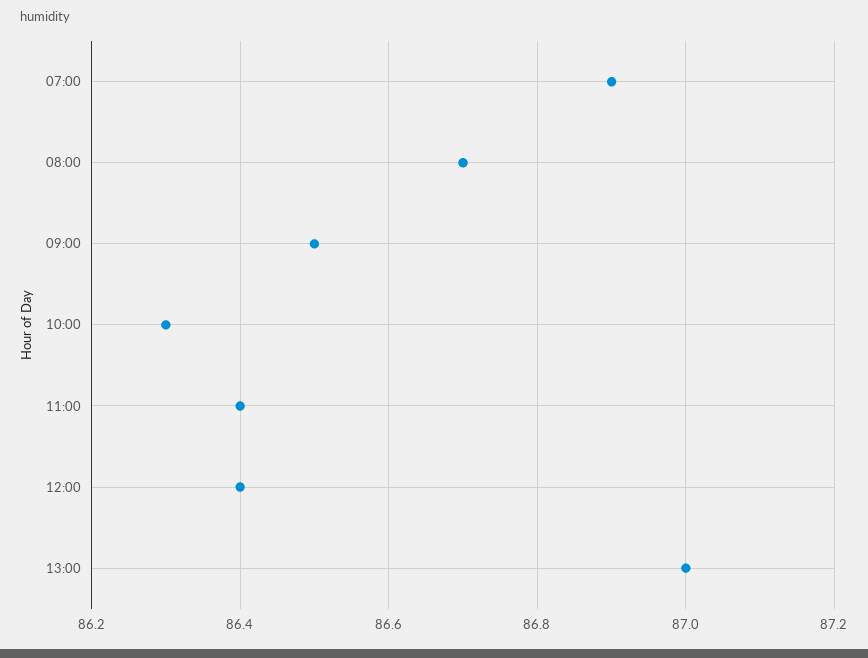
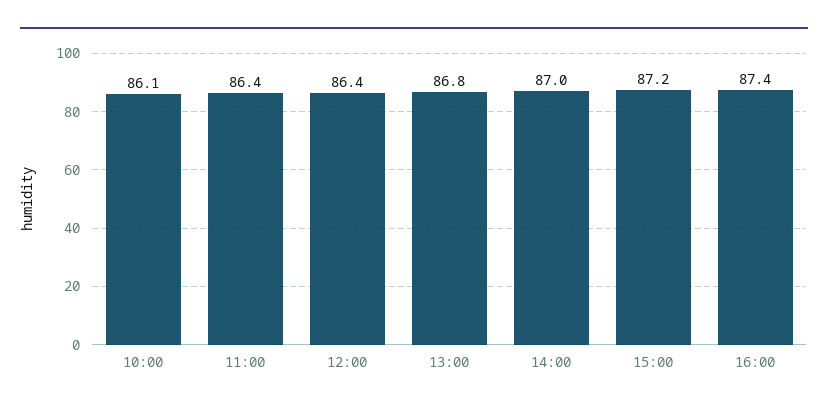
07:00: 86.9 -> none
08:00: 86.7 -> none
09:00: 86.5 -> none
10:00: 86.3 -> 86.1
13:00: 87 -> 86.8
14:00: none -> 87
15:00: none -> 87.2
16:00: none -> 87.4

